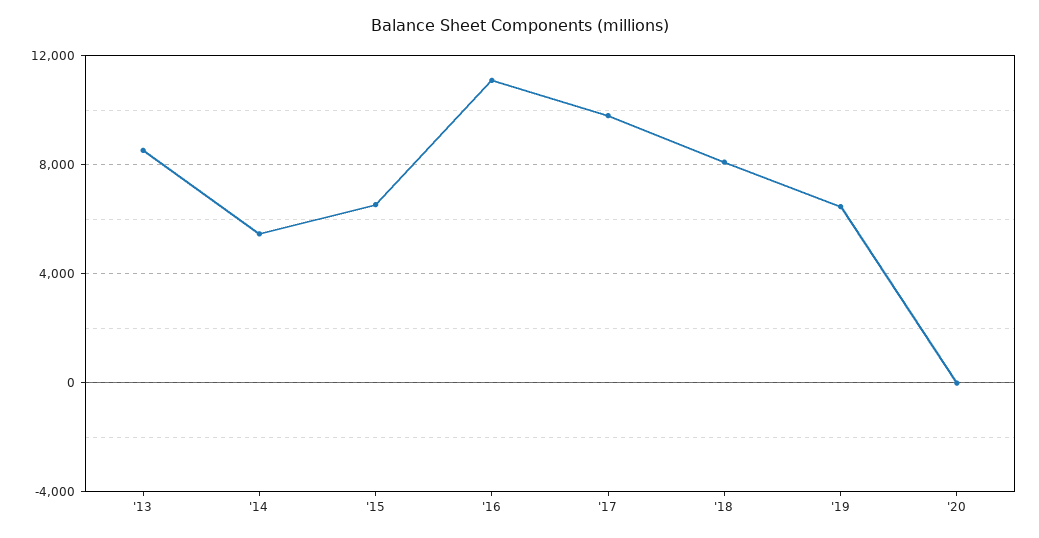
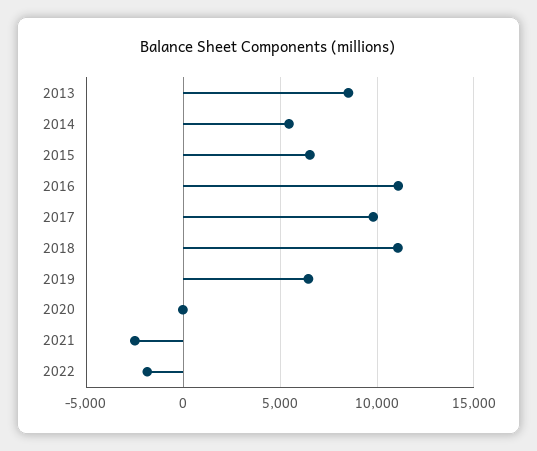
'18: 8000 -> 11000
2021: none -> -2500
2022: none -> -2000

